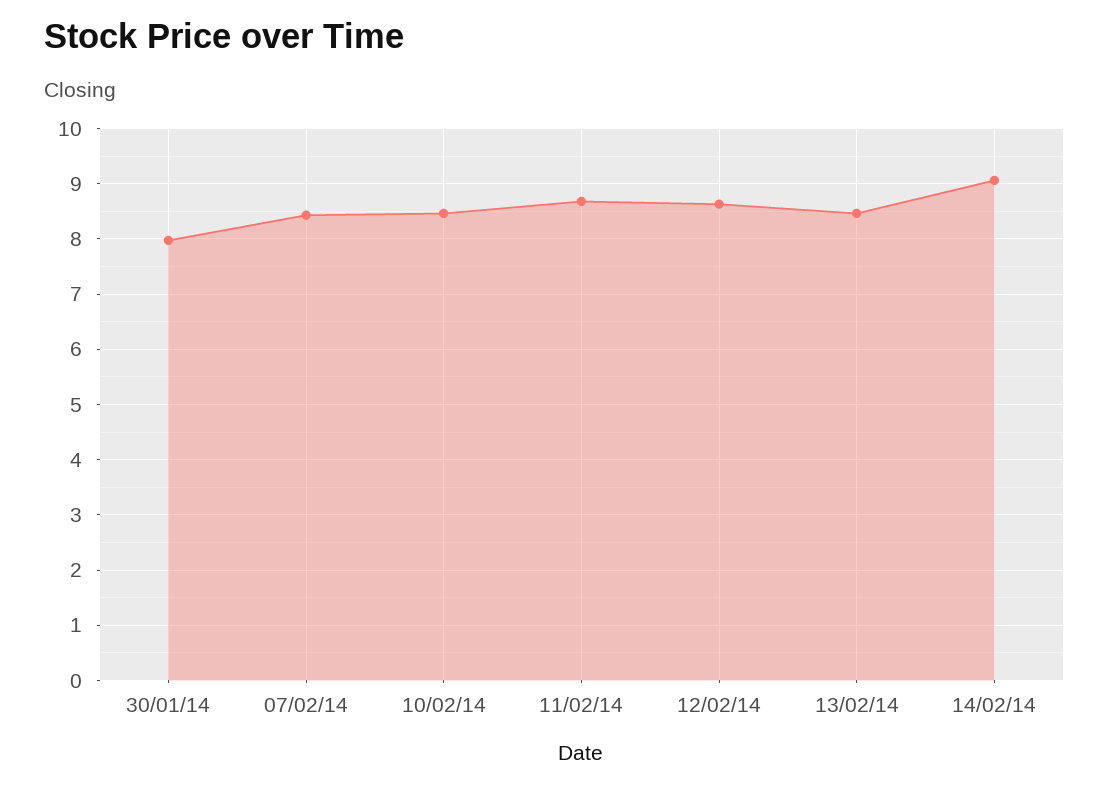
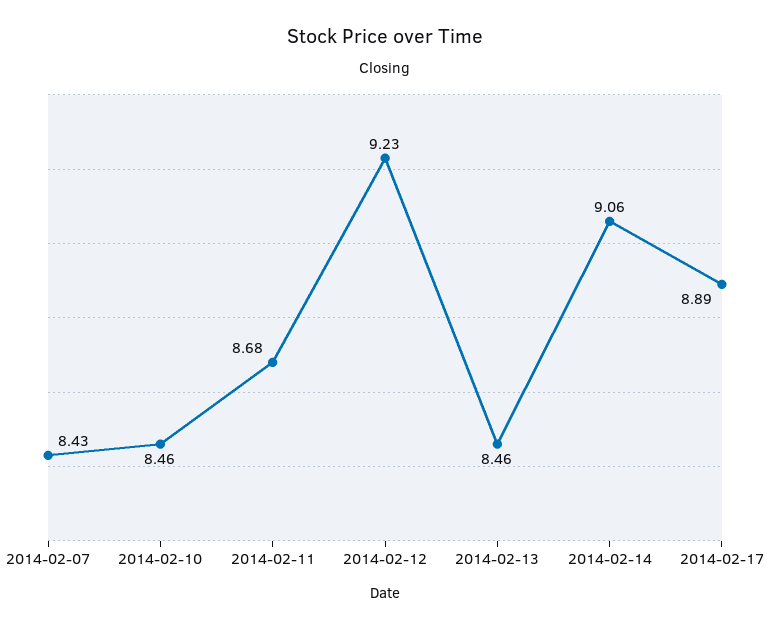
30/01/14: 8 -> none
12/02/14: 8.6 -> 9.23
2014-02-17: none -> 8.89

